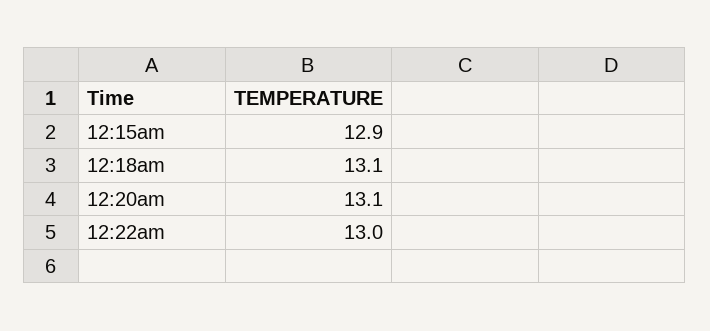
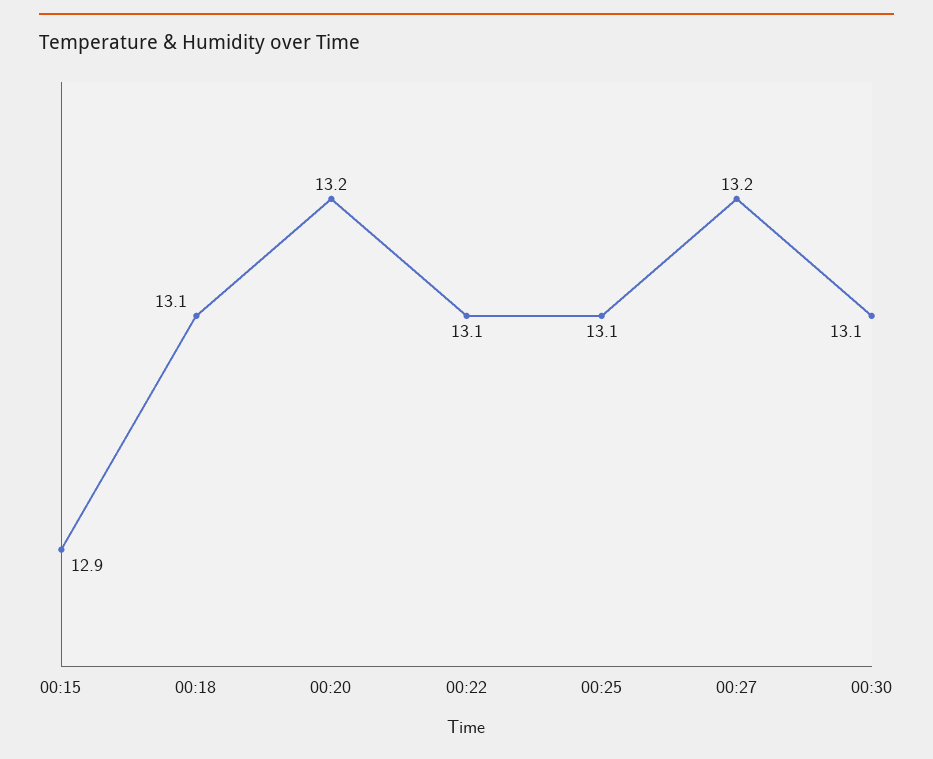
12:20am: 13.1 -> 13.2
12:22am: 13 -> 13.1
00:25: none -> 13.1
00:27: none -> 13.2
00:30: none -> 13.1

